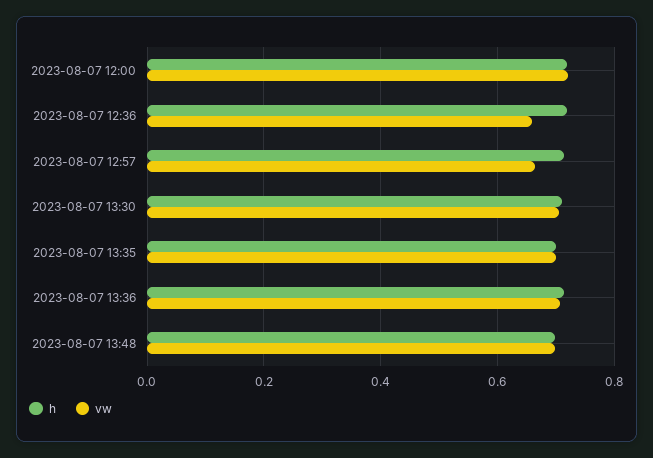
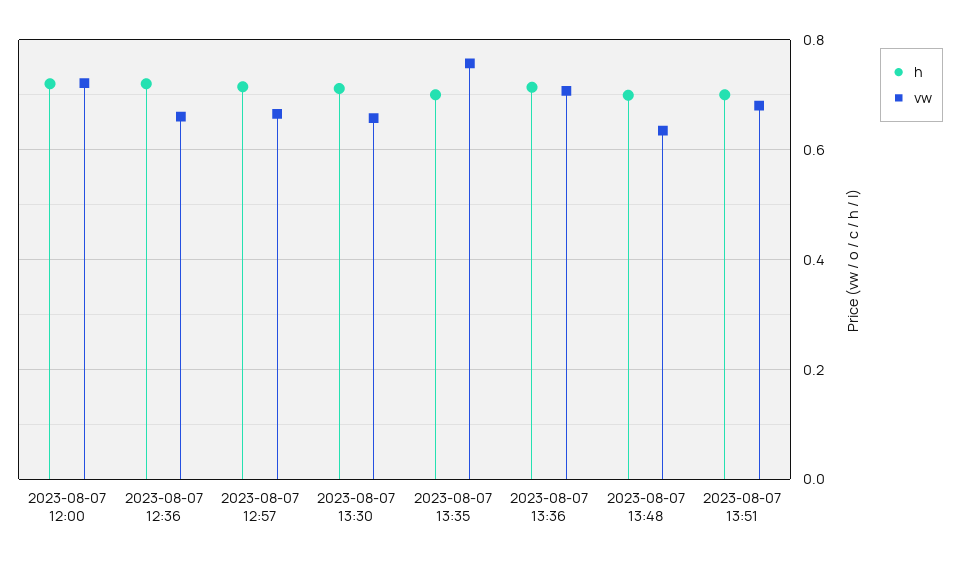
vw, 2023-08-07 13:30: 0.7 -> 0.66
vw, 2023-08-07 13:35: 0.7 -> 0.76
vw, 2023-08-07 13:48: 0.7 -> 0.64
h, 2023-08-07 13:51: none -> 0.7
vw, 2023-08-07 13:51: none -> 0.68

